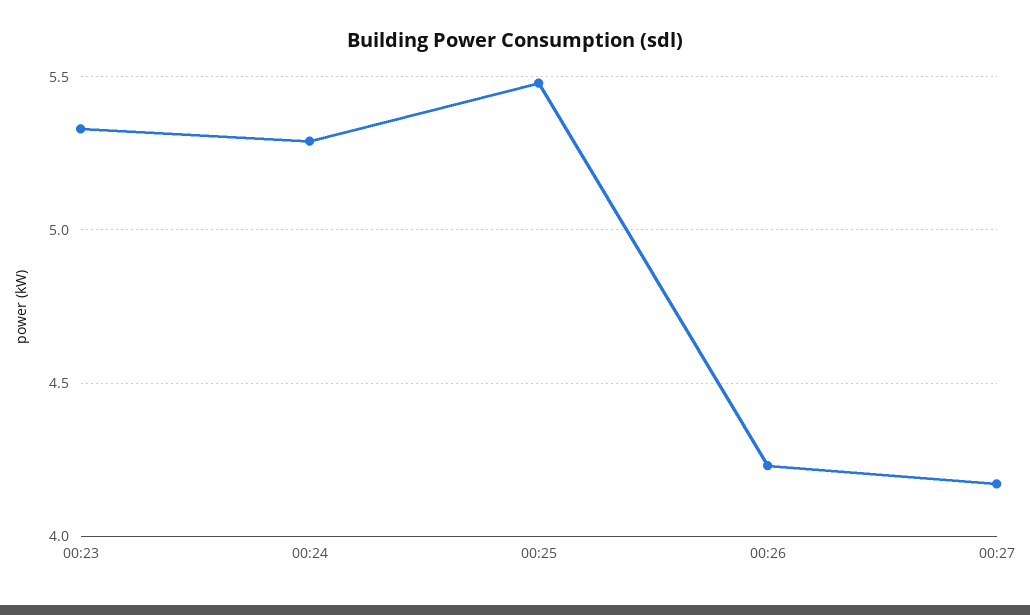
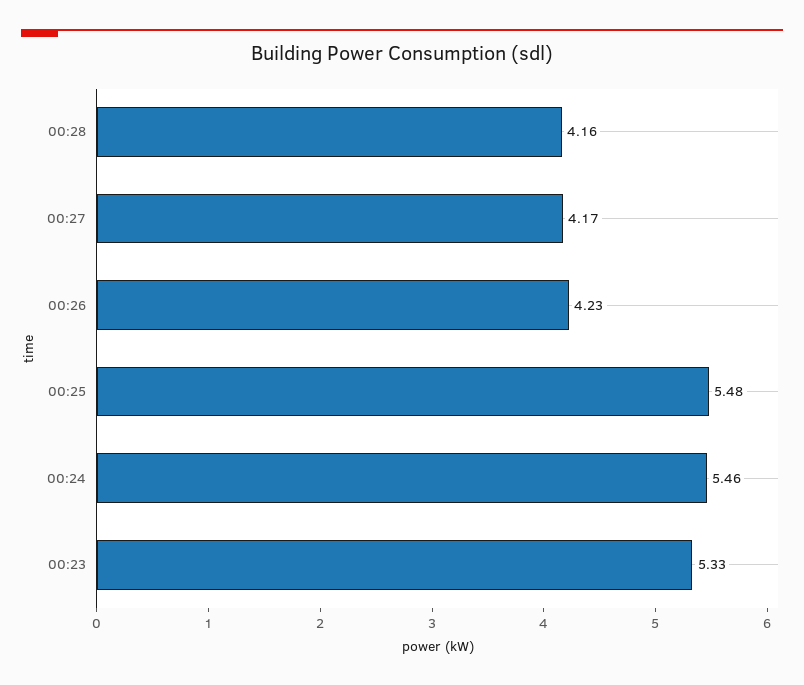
00:24: 5.3 -> 5.46
00:28: none -> 4.16

